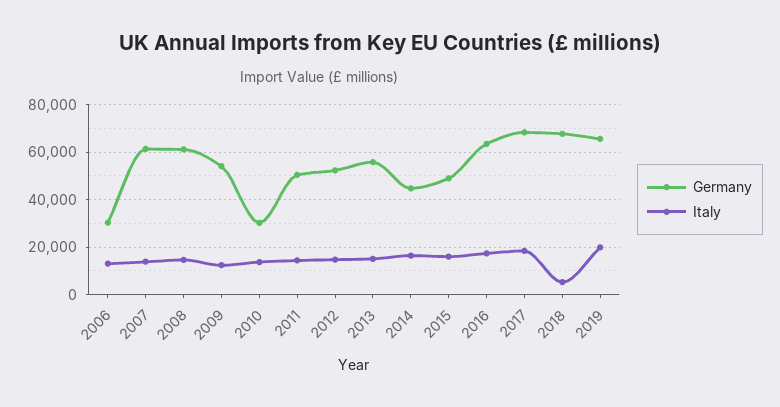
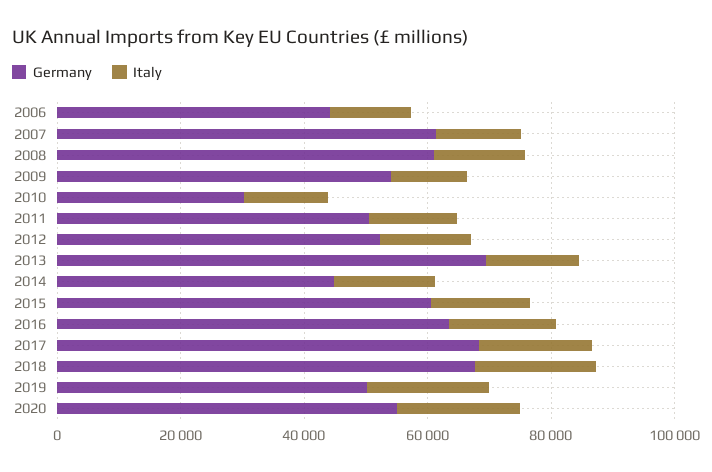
Germany, 2006: 30000 -> 45000
Germany, 2013: 55000 -> 70000
Germany, 2015: 50000 -> 60000
Italy, 2018: 5000 -> 20000
Germany, 2019: 65000 -> 50000
Germany, 2020: none -> 55000
Italy, 2020: none -> 20000

